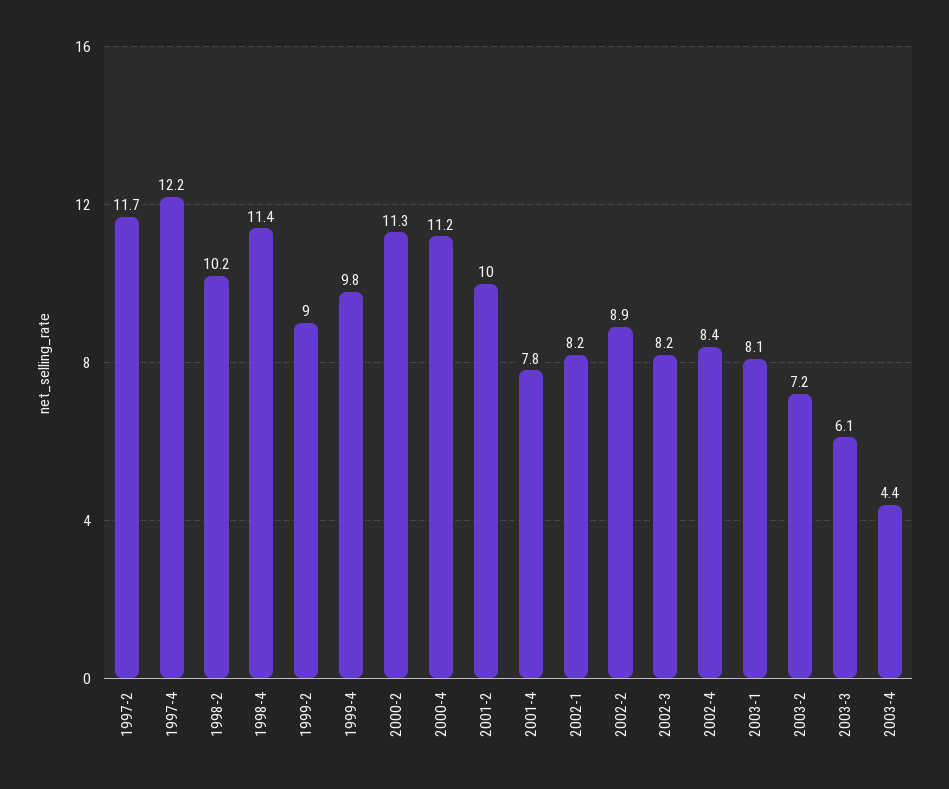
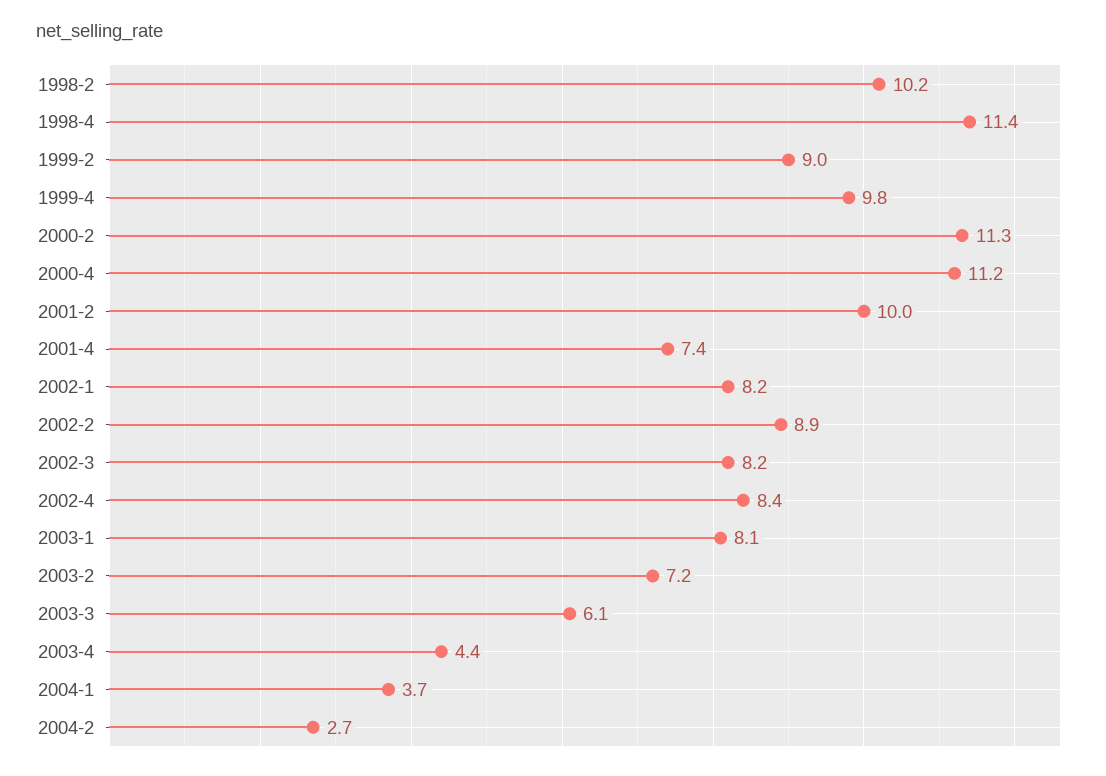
1997-2: 11.7 -> none
1997-4: 12.2 -> none
2001-4: 7.8 -> 7.4
2004-1: none -> 3.7
2004-2: none -> 2.7

